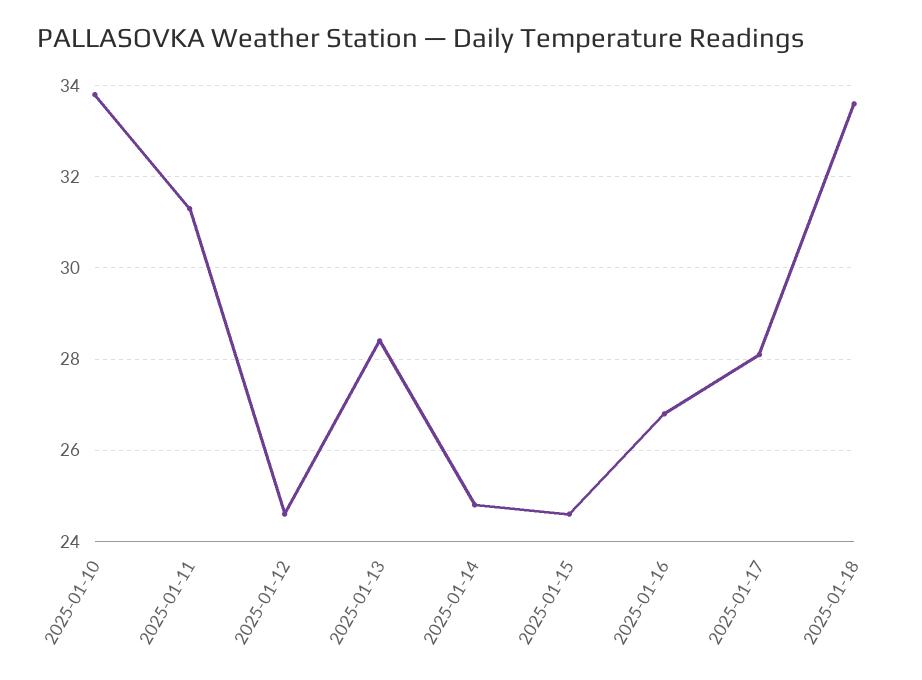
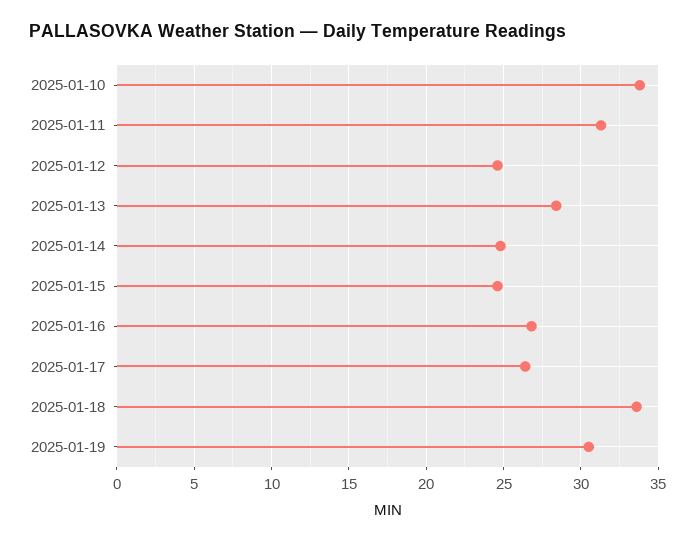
2025-01-17: 28 -> 26.5
2025-01-19: none -> 30.5

